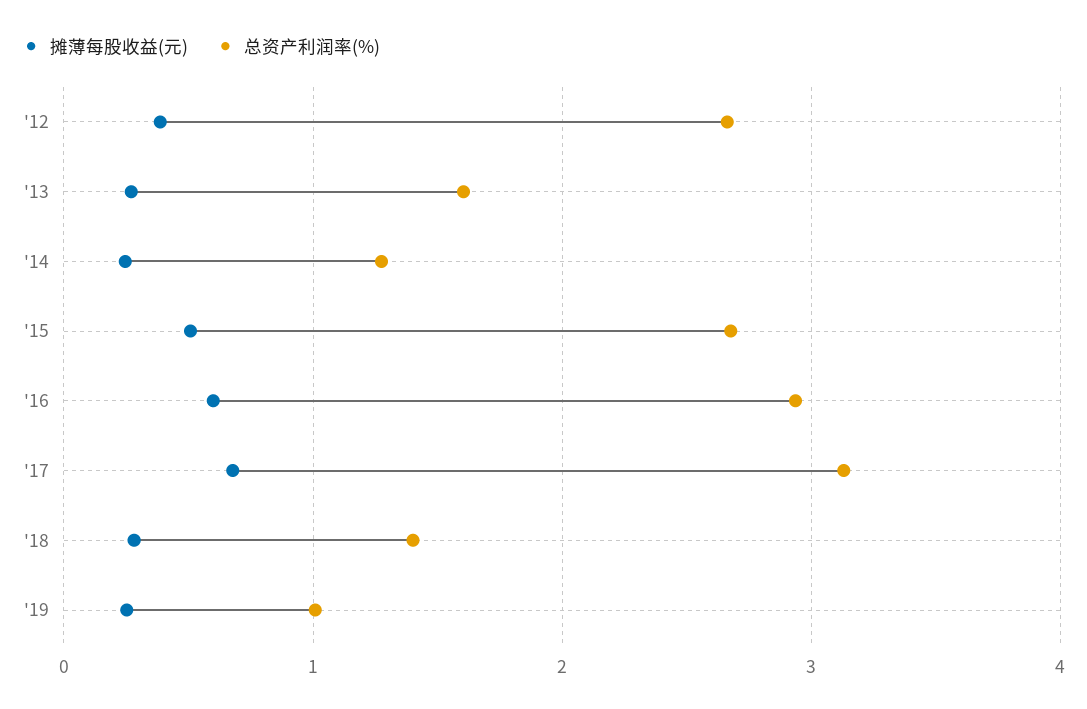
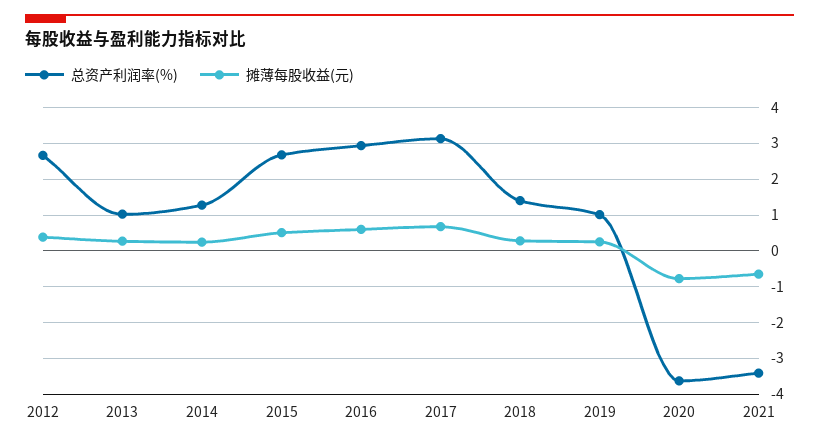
总资产利润率(%), '13: 1.6 -> 1
总资产利润率(%), 2020: none -> -3.6
摊薄每股收益(元), 2020: none -> -0.8
总资产利润率(%), 2021: none -> -3.4
摊薄每股收益(元), 2021: none -> -0.6

